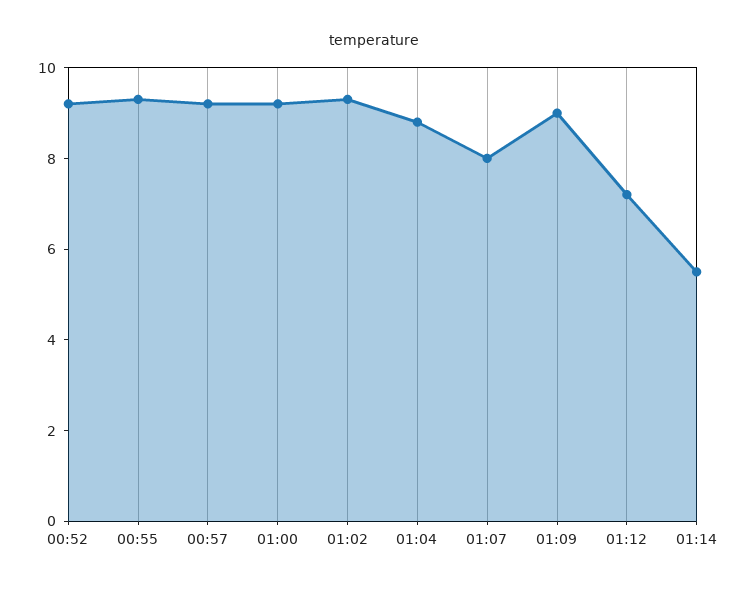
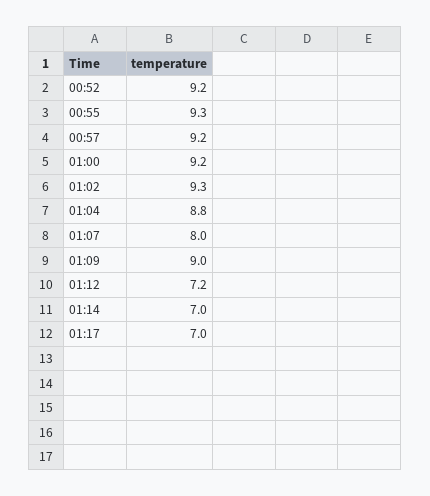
01:14: 5.5 -> 7
01:17: none -> 7

